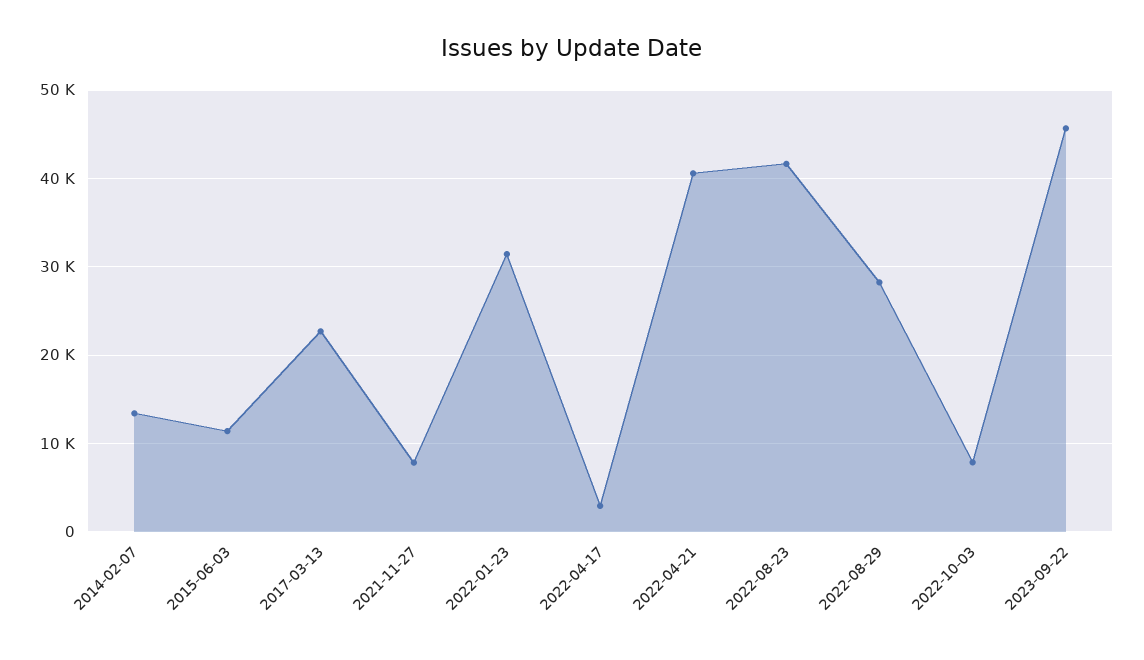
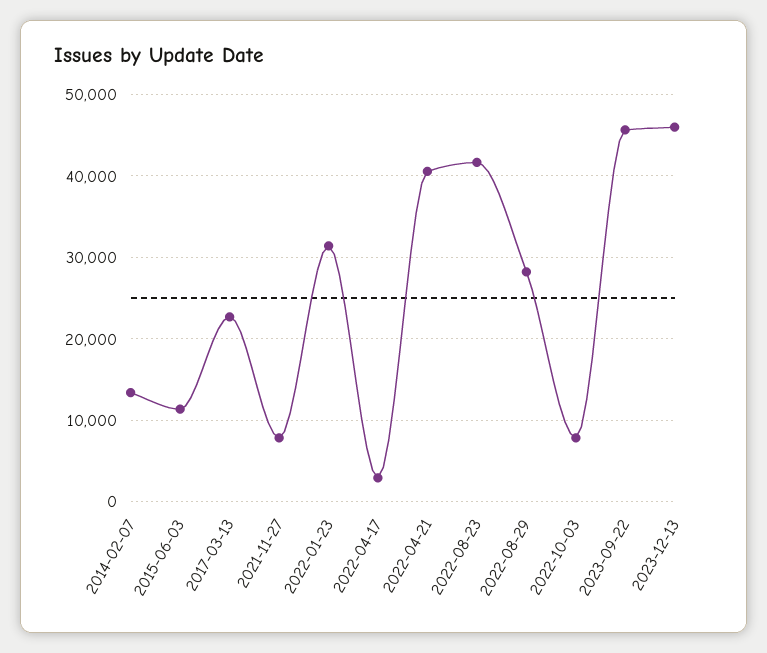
2023-12-13: none -> 46000

